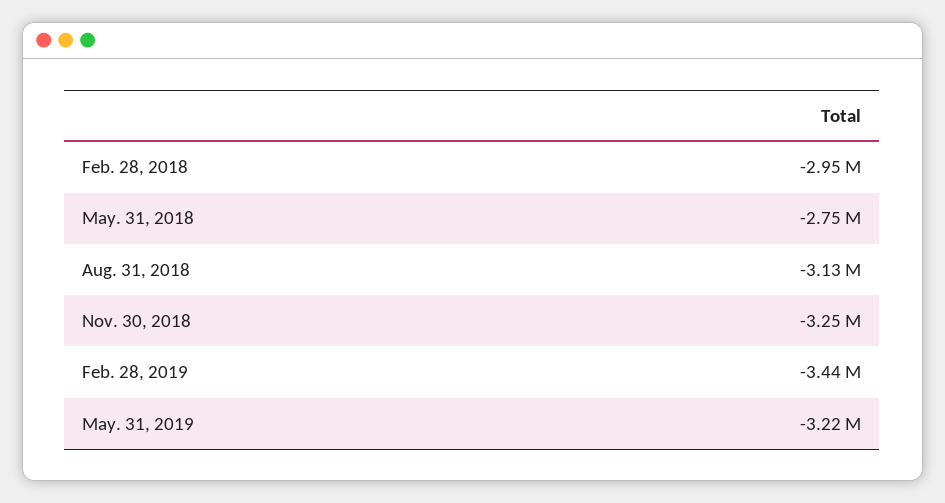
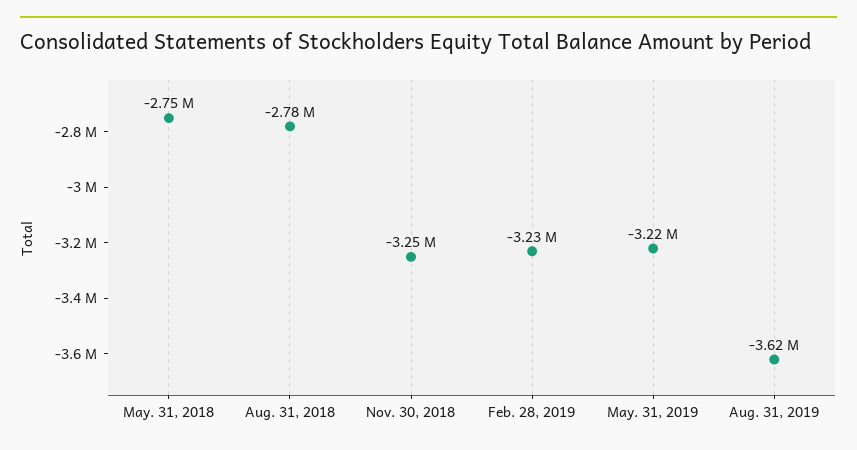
Feb. 28, 2018: -2950000 -> none
Aug. 31, 2018: -3130000 -> -2780000
Feb. 28, 2019: -3440000 -> -3230000
Aug. 31, 2019: none -> -3620000

